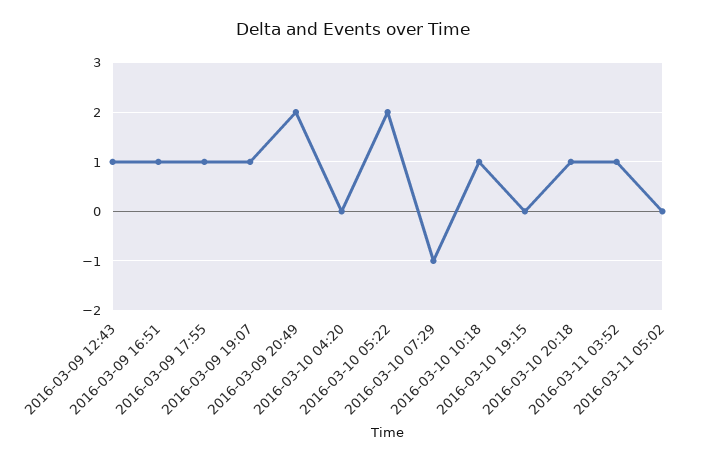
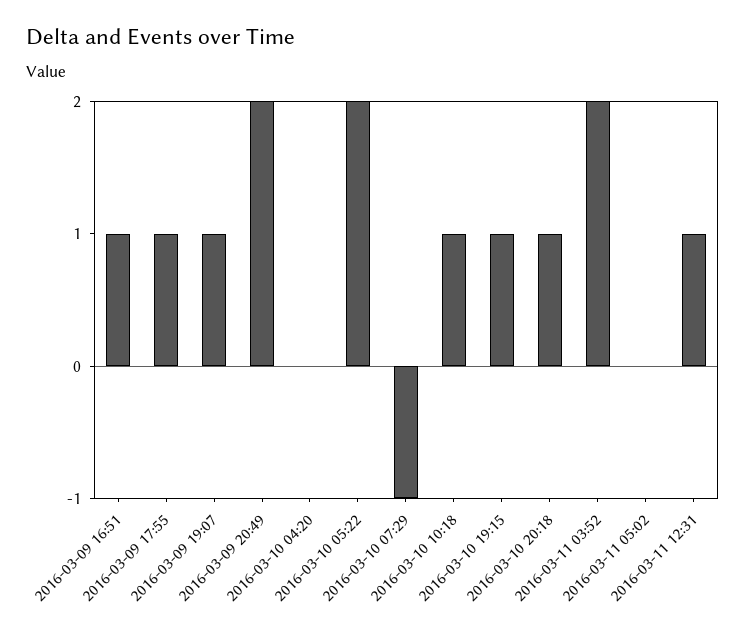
2016-03-09 12:43: 1 -> none
2016-03-10 19:15: 0 -> 1
2016-03-11 03:52: 1 -> 2
2016-03-11 12:31: none -> 1

